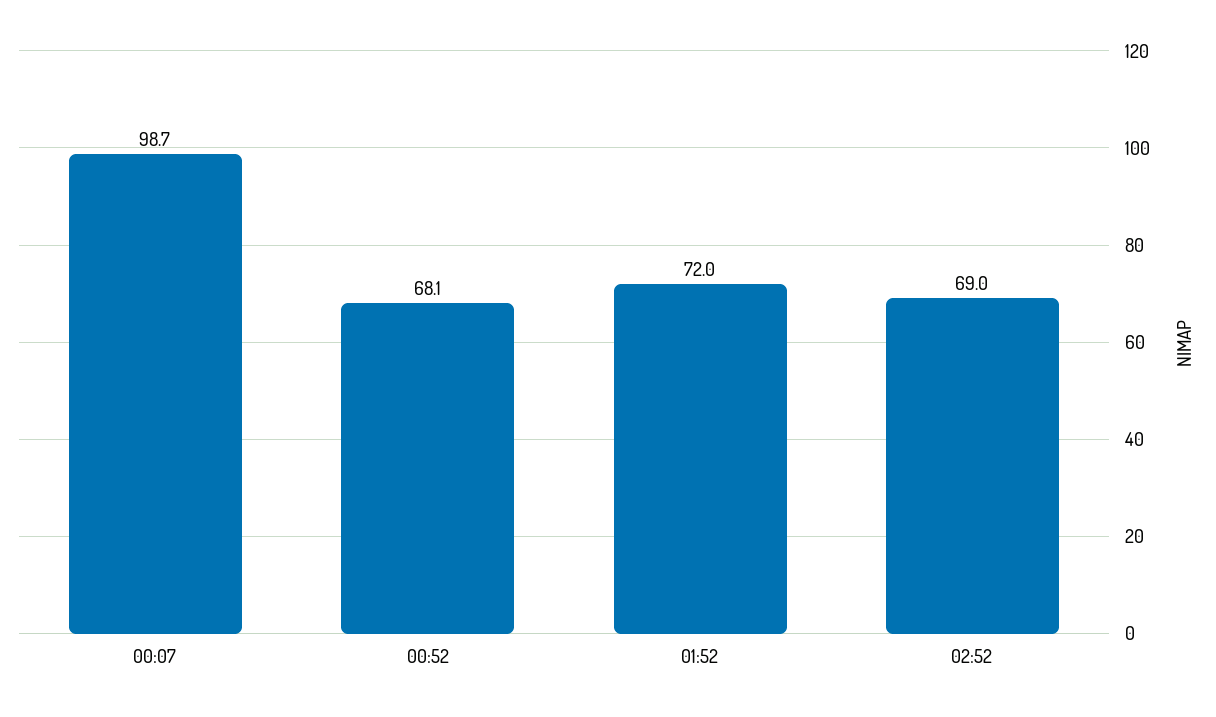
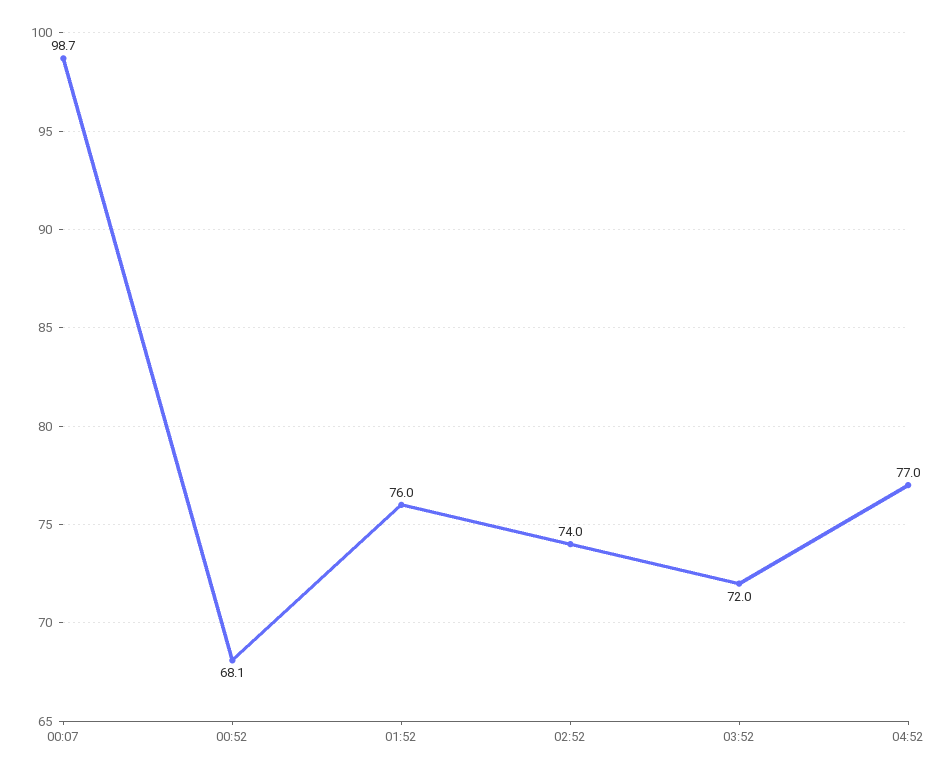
01:52: 72 -> 76
02:52: 69 -> 74
03:52: none -> 72
04:52: none -> 77

